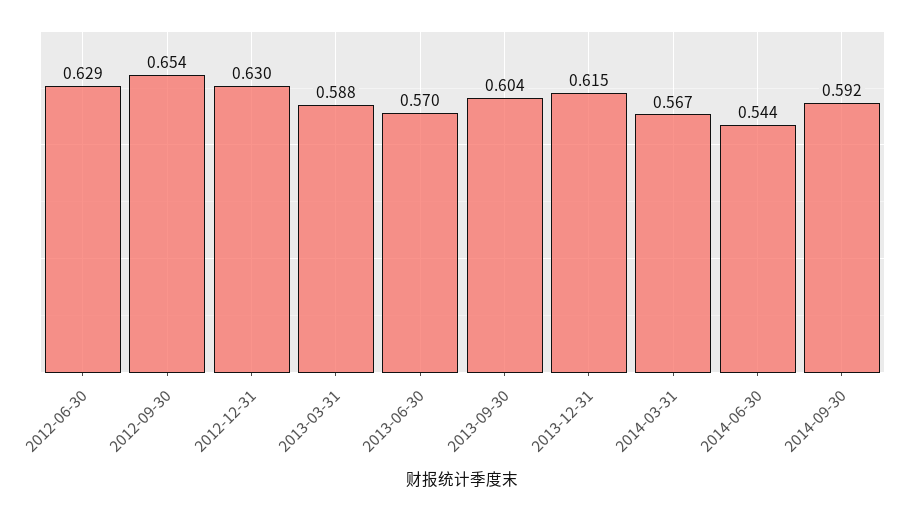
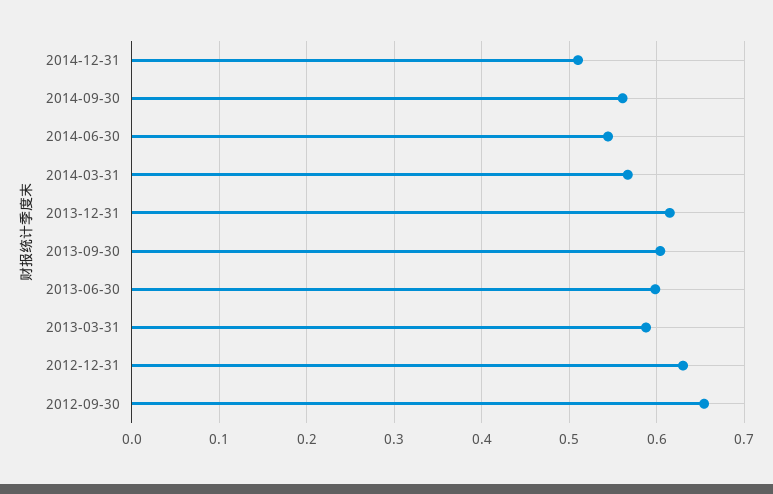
2012-06-30: 0.629 -> none
2013-06-30: 0.57 -> 0.6
2014-09-30: 0.592 -> 0.56
2014-12-31: none -> 0.51

